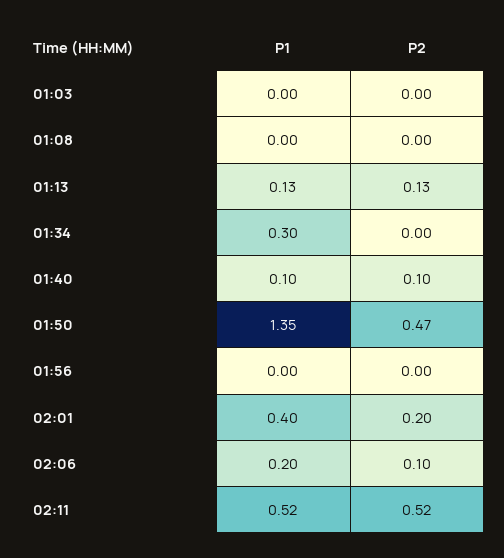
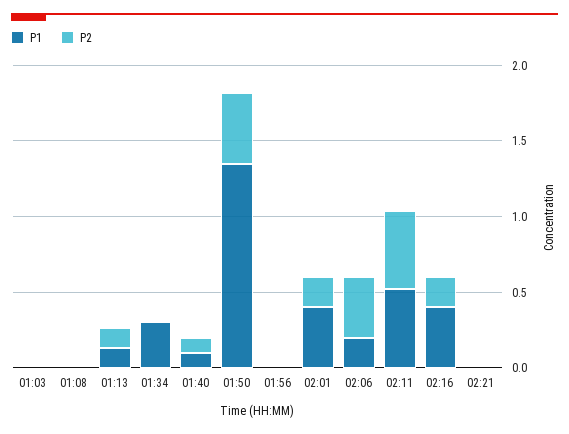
P2, 02:06: 0.1 -> 0.4
P1, 02:16: none -> 0.4
P2, 02:16: none -> 0.2
P1, 02:21: none -> 0
P2, 02:21: none -> 0

